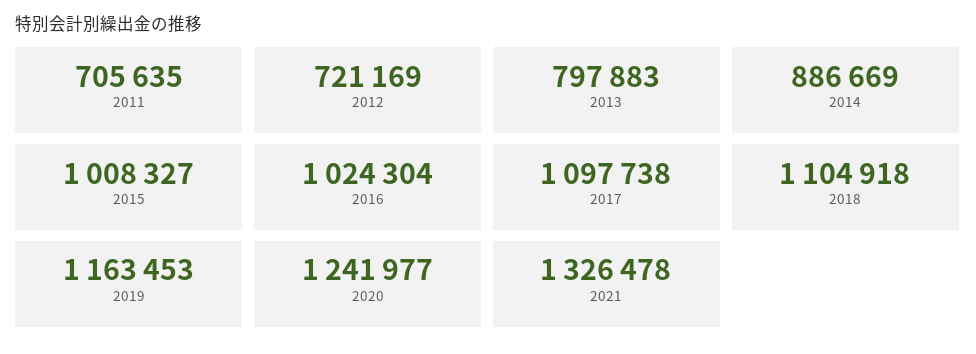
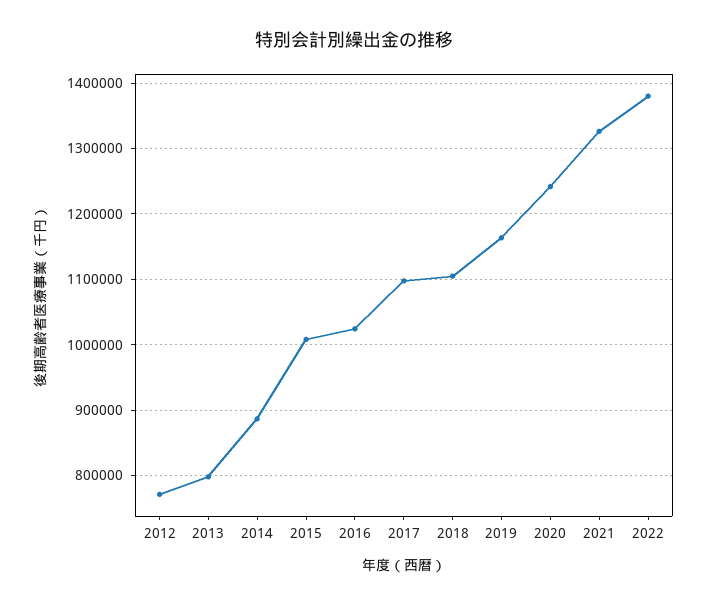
2011: 705635 -> none
2012: 721169 -> 770000
2022: none -> 1380000

